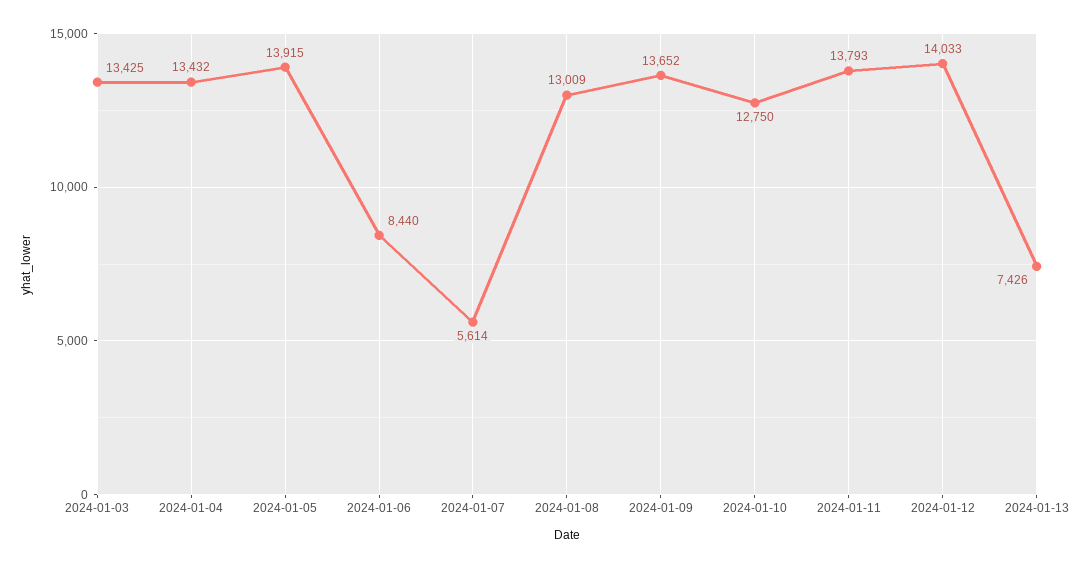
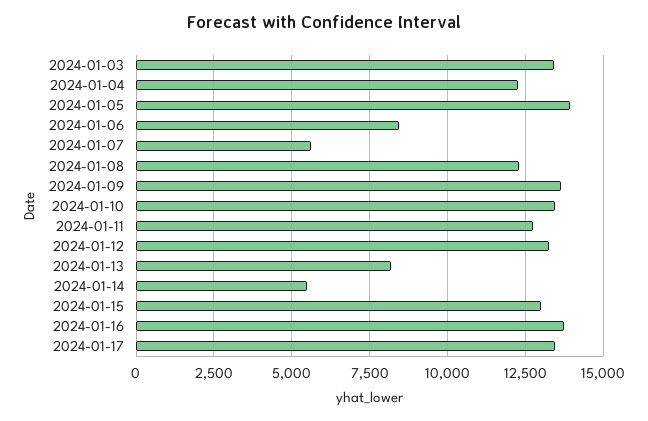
2024-01-04: 13432 -> 12250
2024-01-08: 13009 -> 12250
2024-01-10: 12750 -> 13500
2024-01-11: 13793 -> 12750
2024-01-12: 14033 -> 13250
2024-01-13: 7426 -> 8250
2024-01-14: none -> 5500
2024-01-15: none -> 13000
2024-01-16: none -> 13750
2024-01-17: none -> 13500

